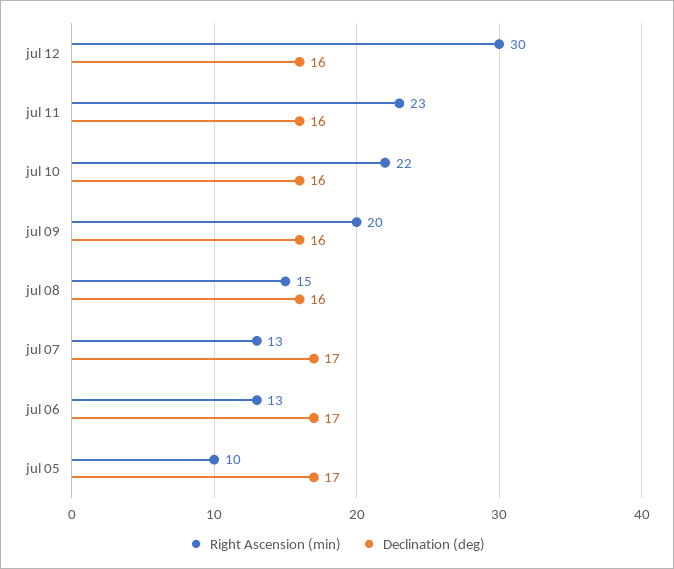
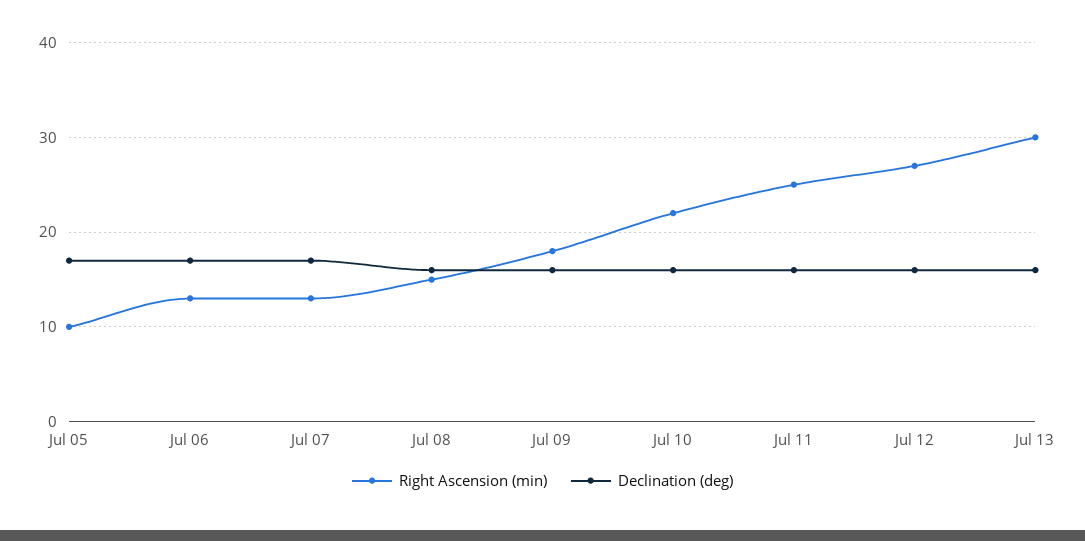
Right Ascension (min), jul 12: 30 -> 27
Right Ascension (min), jul 11: 23 -> 25
Right Ascension (min), jul 09: 20 -> 18
Right Ascension (min), Jul 13: none -> 30
Declination (deg), Jul 13: none -> 16

